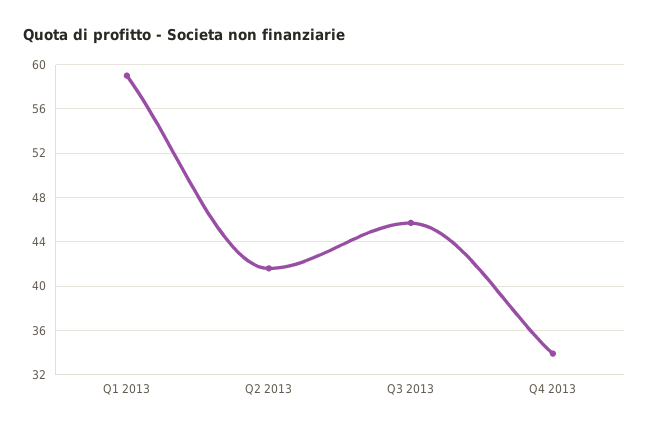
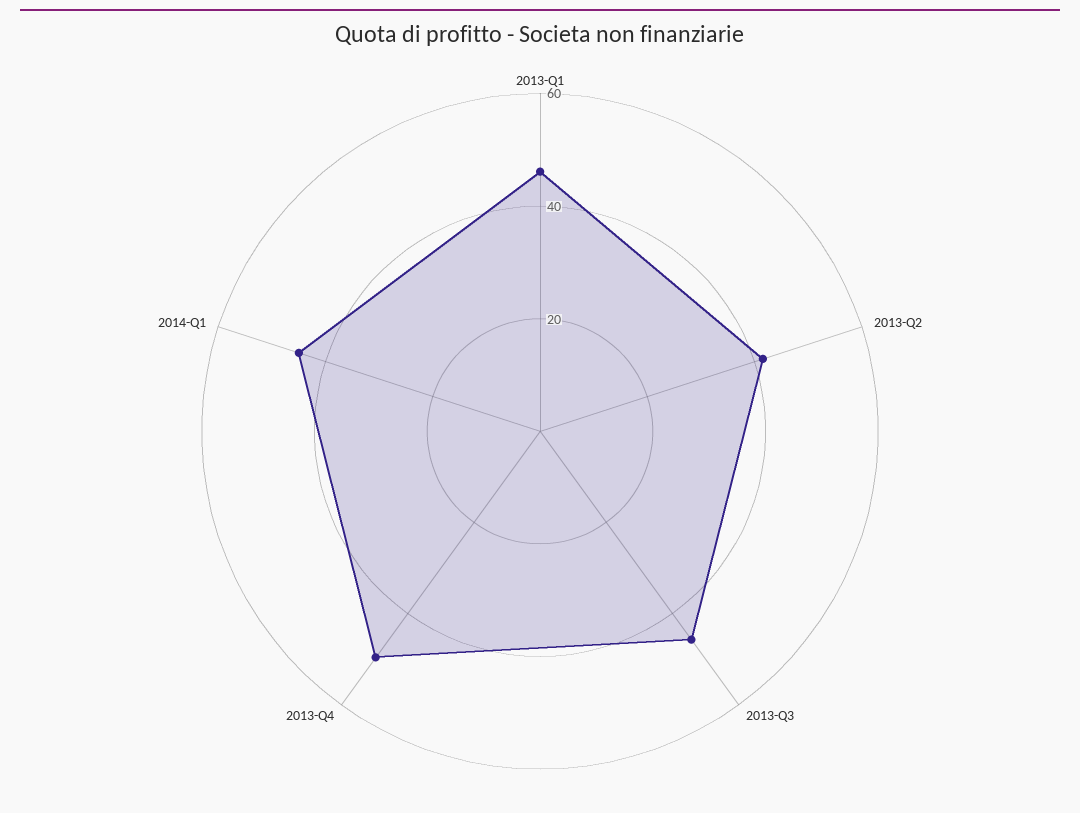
Q1 2013: 59 -> 45
Q4 2013: 34 -> 50
2014-Q1: none -> 45

